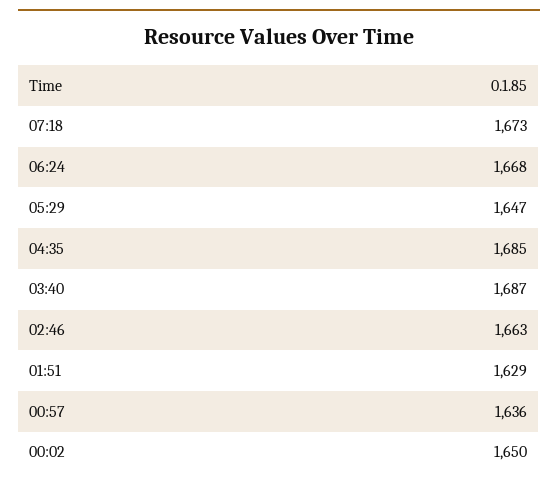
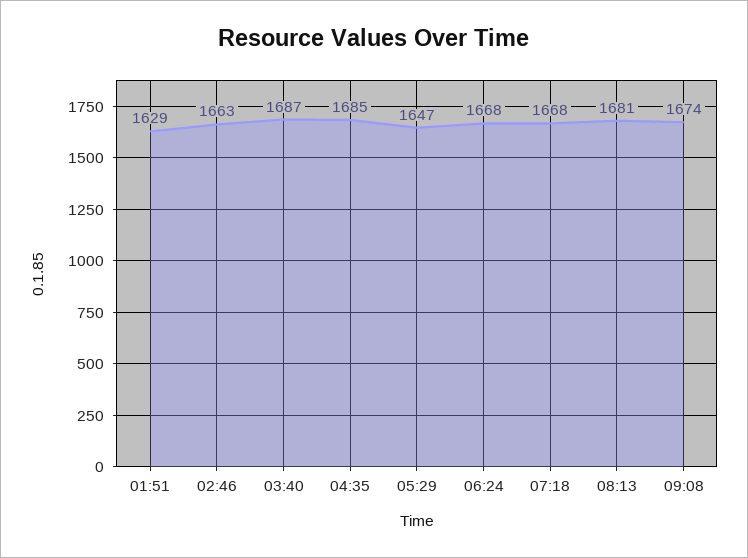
07:18: 1673 -> 1668
00:57: 1636 -> none
00:02: 1650 -> none
08:13: none -> 1681
09:08: none -> 1674

